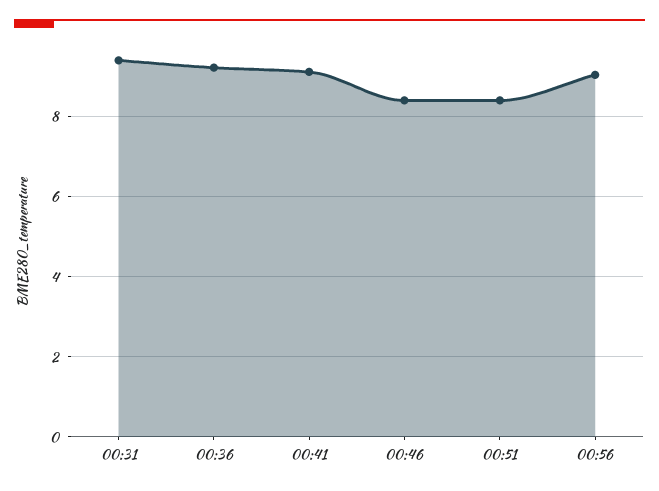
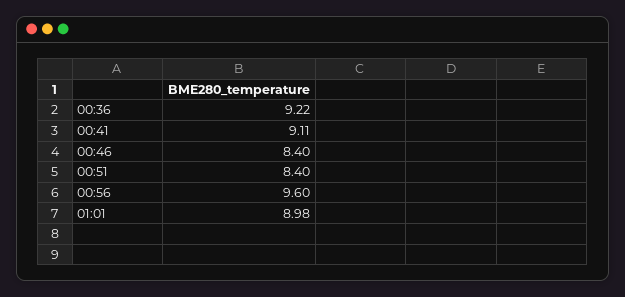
00:31: 9.4 -> none
00:56: 9 -> 9.6
01:01: none -> 8.98

